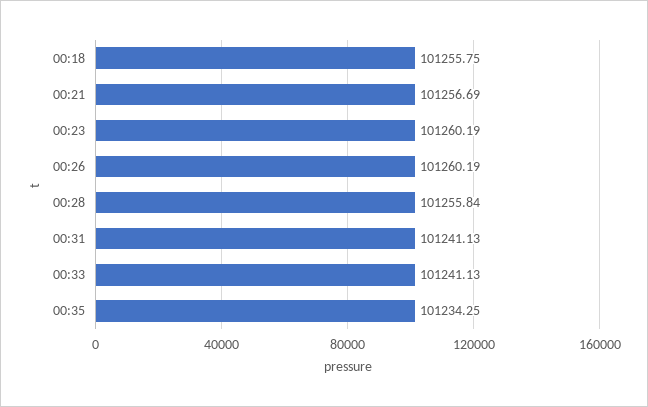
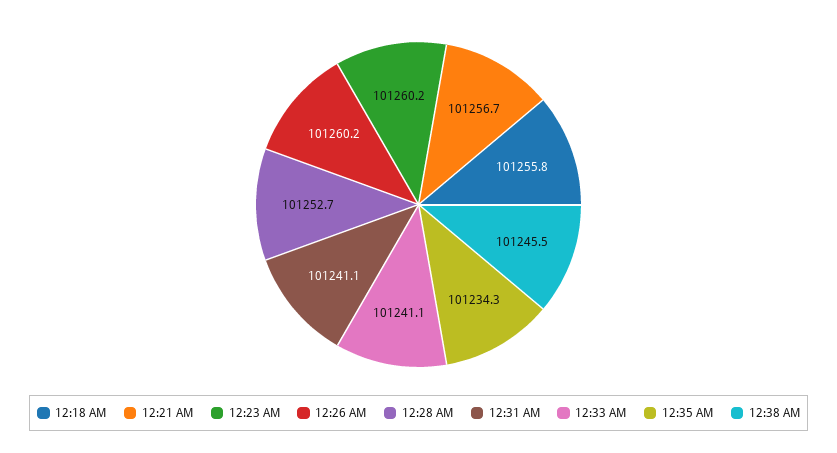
00:28: 101255.84 -> 101252.7
12:38 AM: none -> 101245.5

